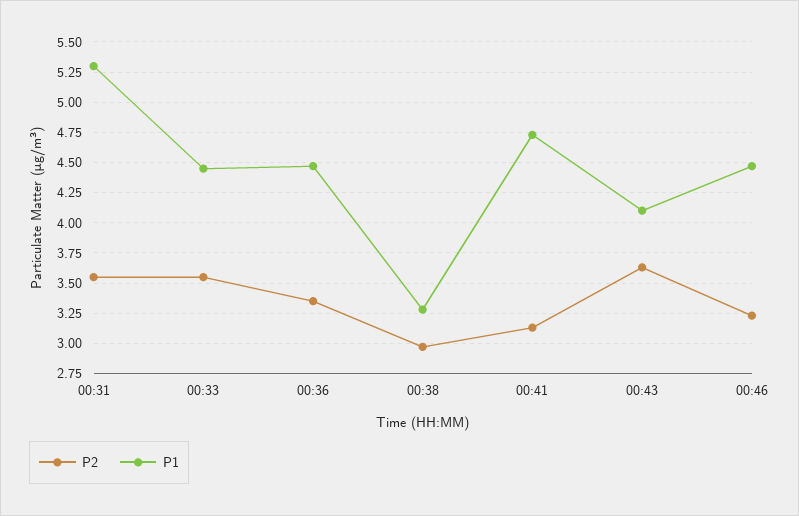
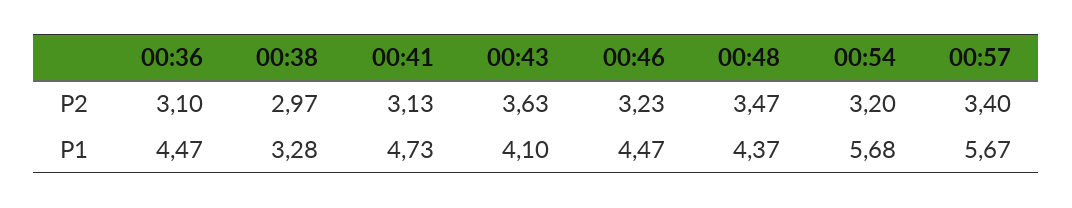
P2, 00:31: 3.55 -> none
P1, 00:31: 5.3 -> none
P2, 00:33: 3.55 -> none
P1, 00:33: 4.45 -> none
P2, 00:36: 3.35 -> 3.1
P2, 00:48: none -> 3.47
P2, 00:54: none -> 3.2
P2, 00:57: none -> 3.4
P1, 00:48: none -> 4.37
P1, 00:54: none -> 5.68
P1, 00:57: none -> 5.67

